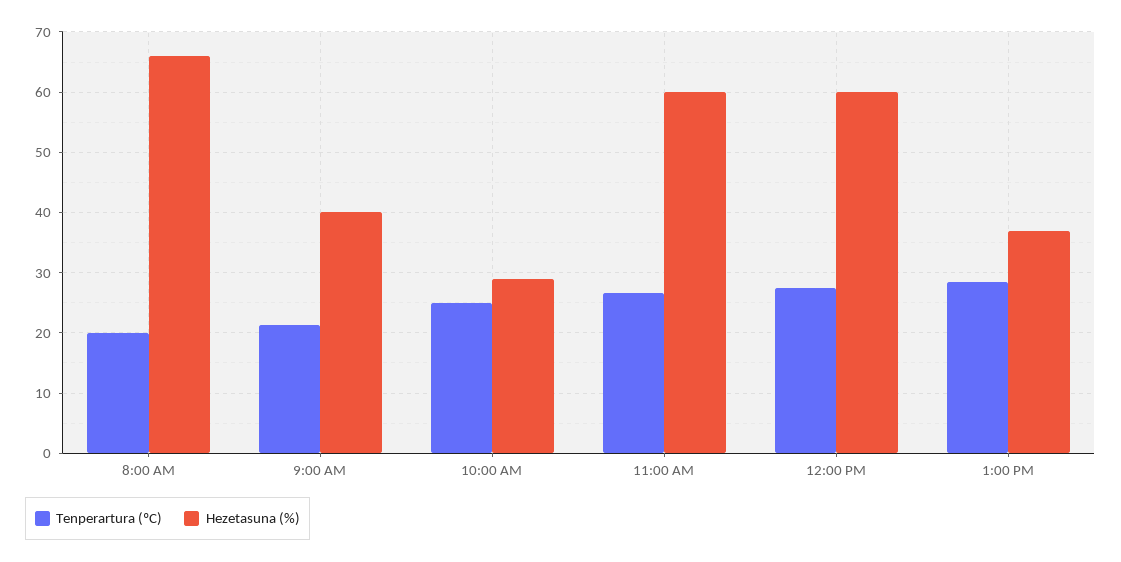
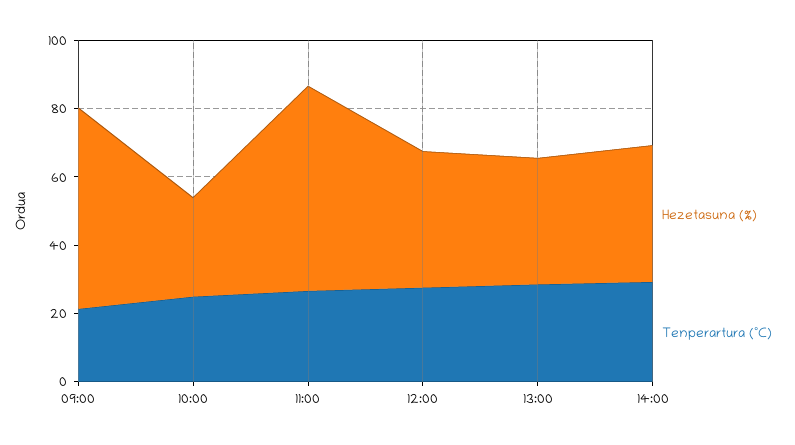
Tenperartura (ºC), 8:00 AM: 20 -> none
Hezetasuna (%), 8:00 AM: 66 -> none
Hezetasuna (%), 9:00 AM: 40 -> 60
Hezetasuna (%), 12:00 PM: 60 -> 40
Hezetasuna (%), 14:00: none -> 40
Tenperartura (ºC), 14:00: none -> 30

